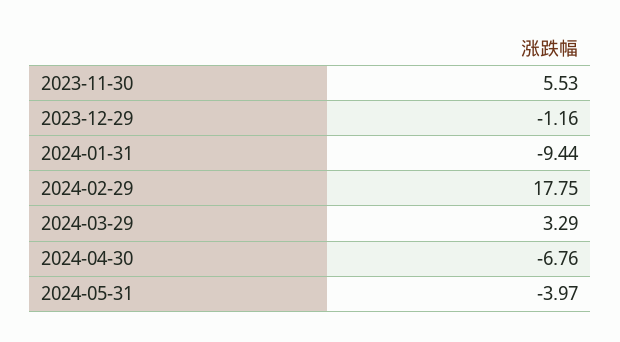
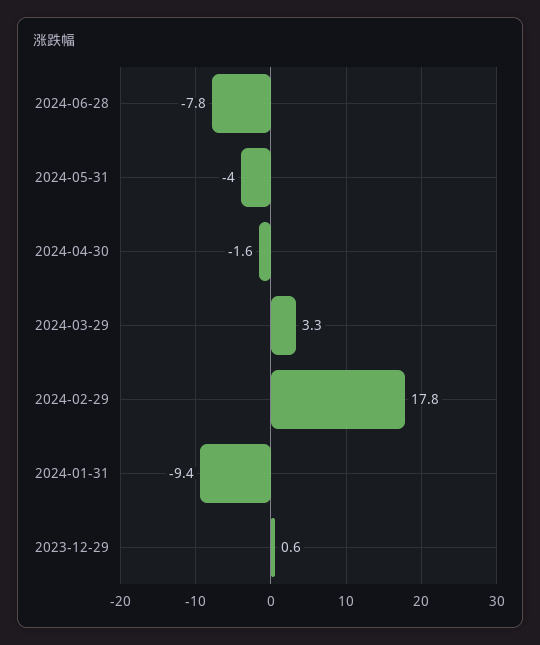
2023-11-30: 5.53 -> none
2023-12-29: -1.16 -> 0.6
2024-04-30: -6.76 -> -1.6
2024-06-28: none -> -7.8

